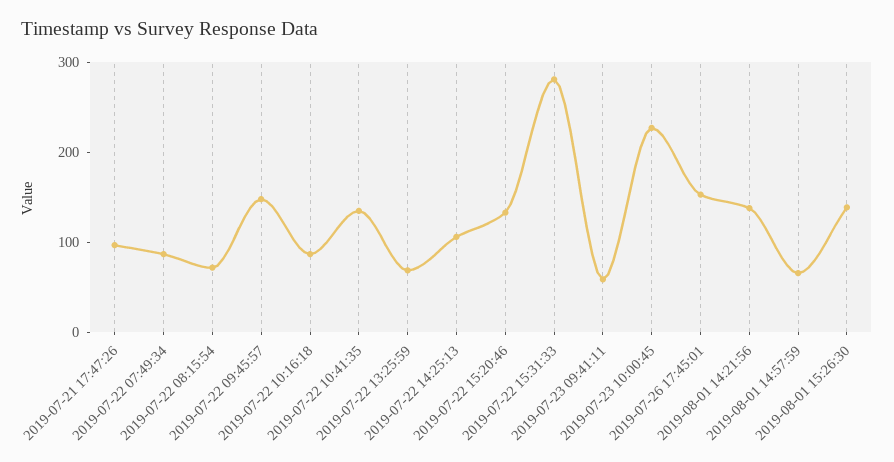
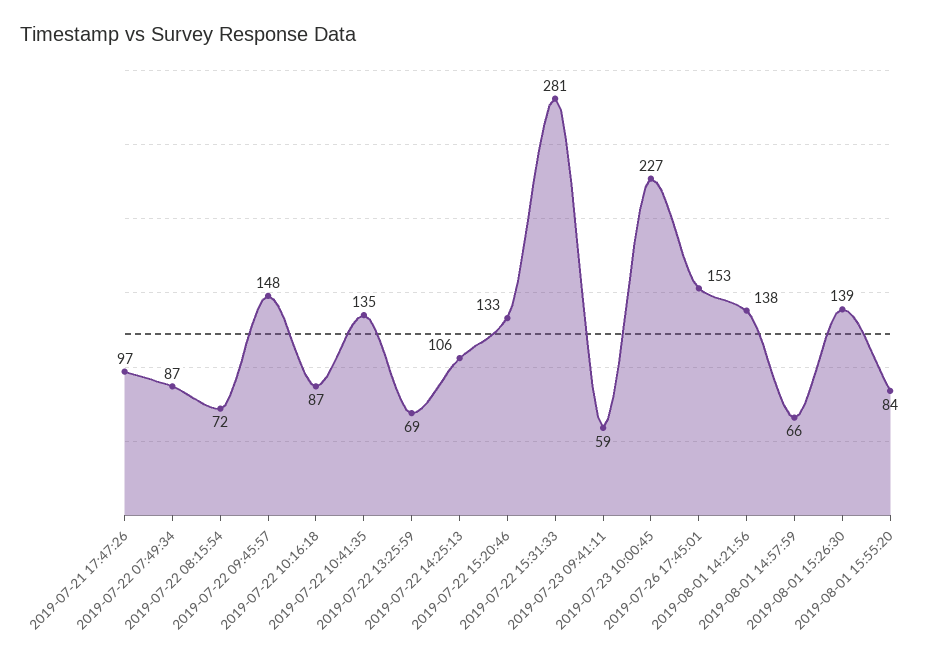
2019-08-01 15:55:20: none -> 84

